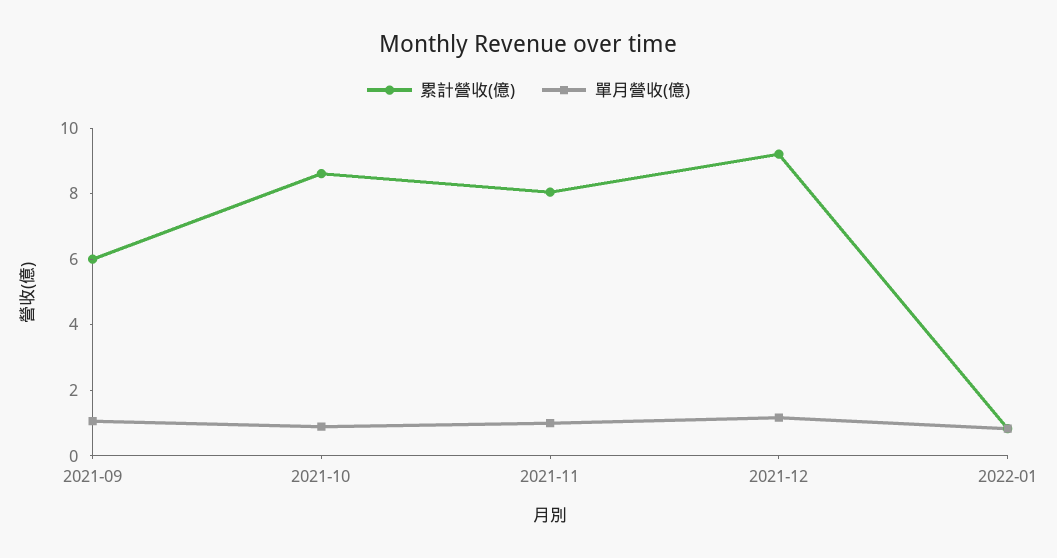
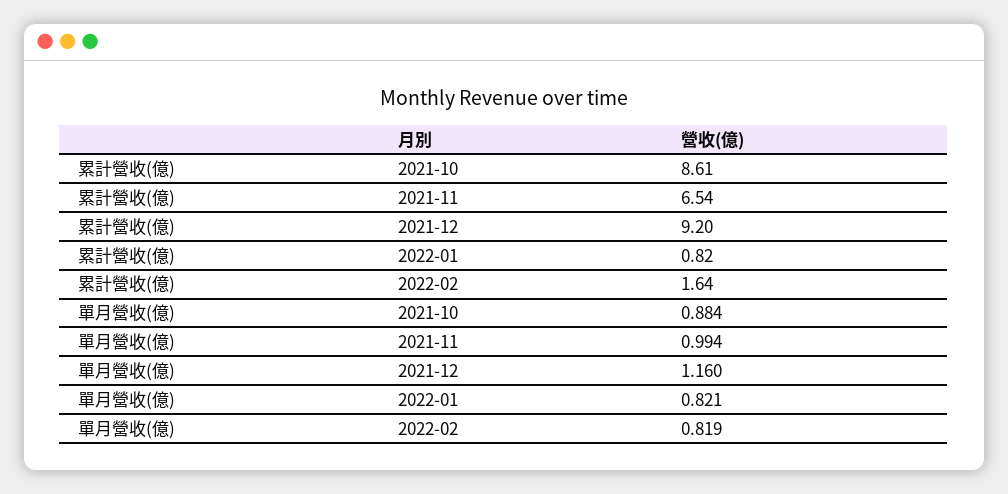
累計營收(億), 2021-09: 6 -> none
單月營收(億), 2021-09: 1 -> none
累計營收(億), 2021-11: 8 -> 6.54
累計營收(億), 2022-02: none -> 1.64
單月營收(億), 2022-02: none -> 0.819

